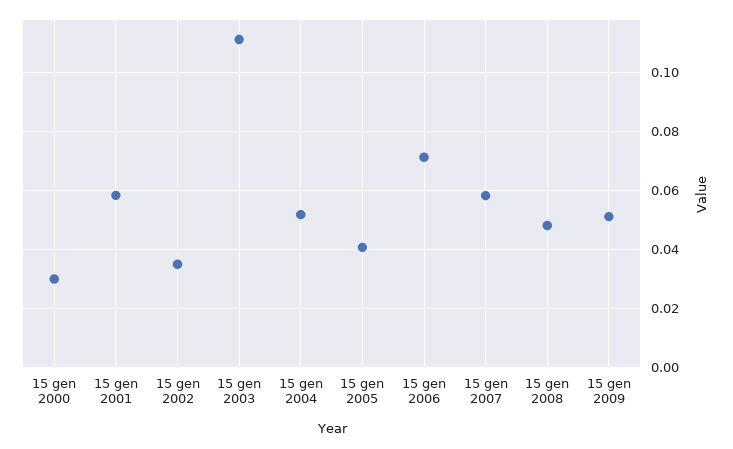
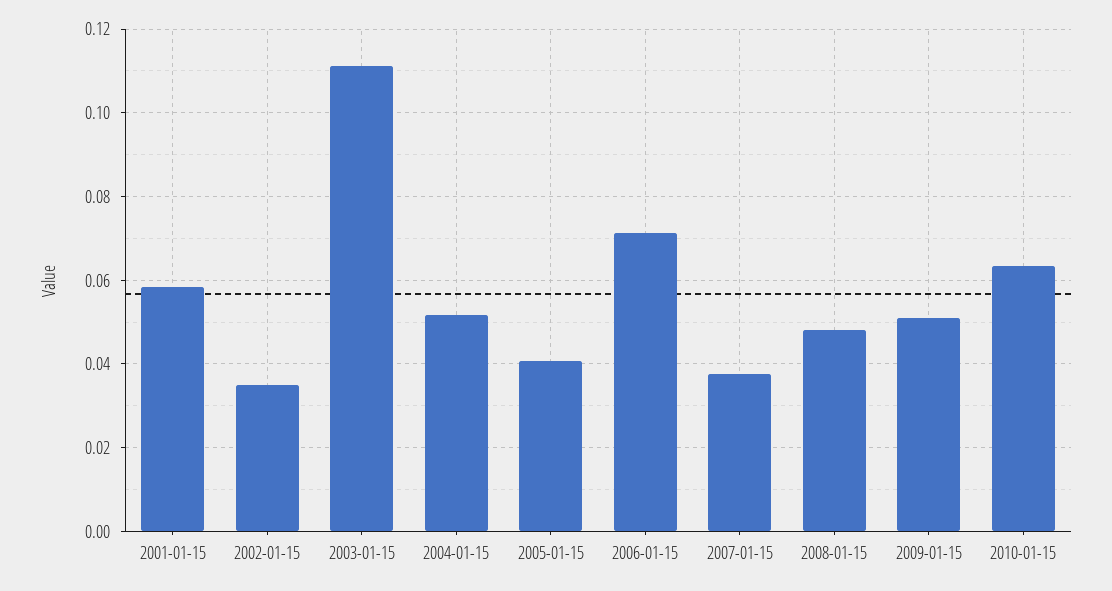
15 gen 2000: 0.03 -> none
15 gen 2007: 0.0575 -> 0.038
2010-01-15: none -> 0.064

